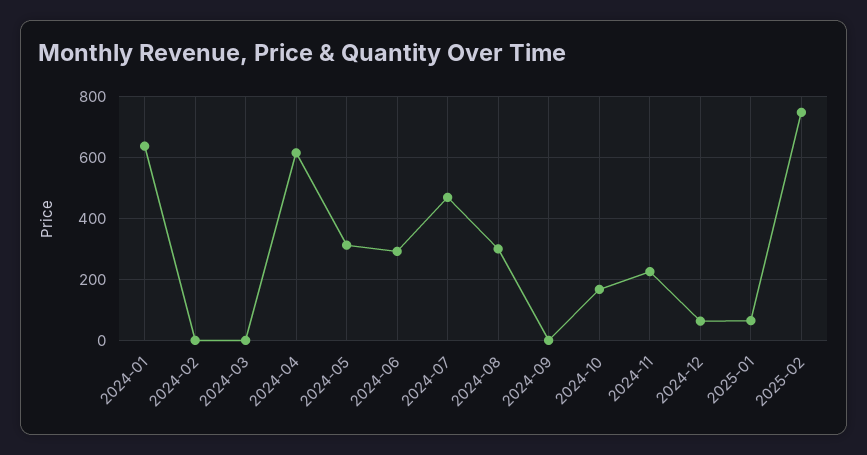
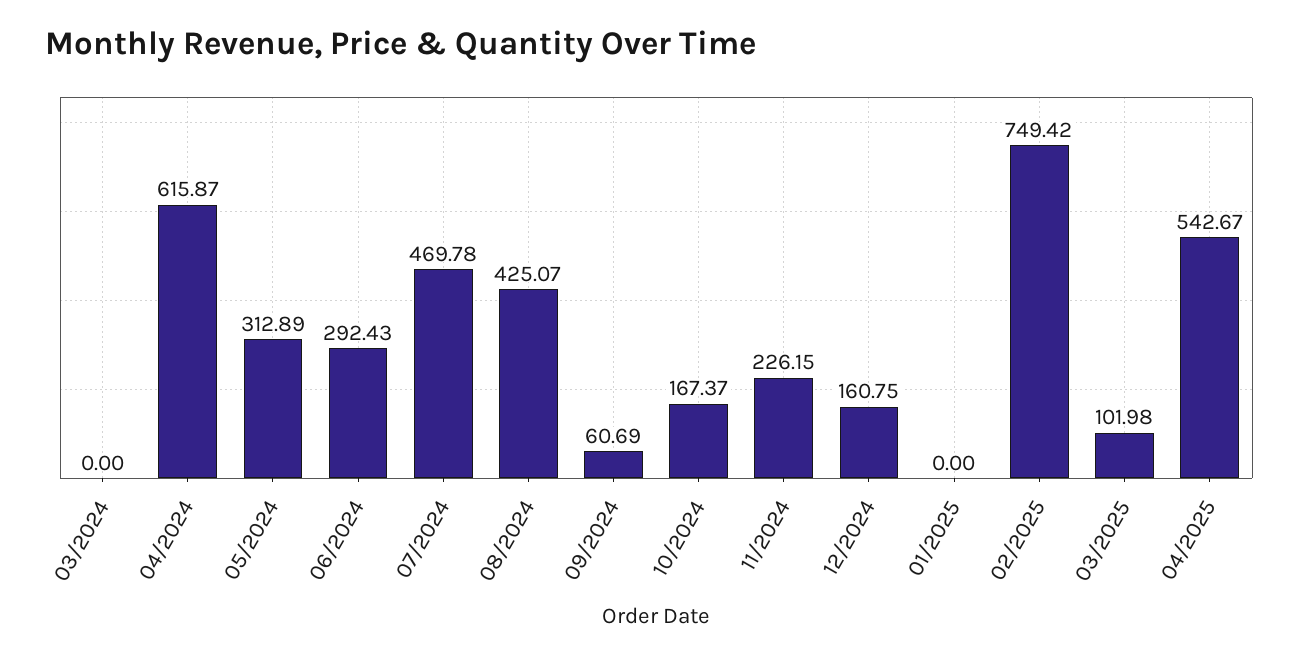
2024-01: 640 -> none
2024-02: 0 -> none
2024-08: 300 -> 425.07
2024-09: 0 -> 60.69
2024-12: 60 -> 160.75
2025-01: 60 -> 0
03/2025: none -> 101.98
04/2025: none -> 542.67

